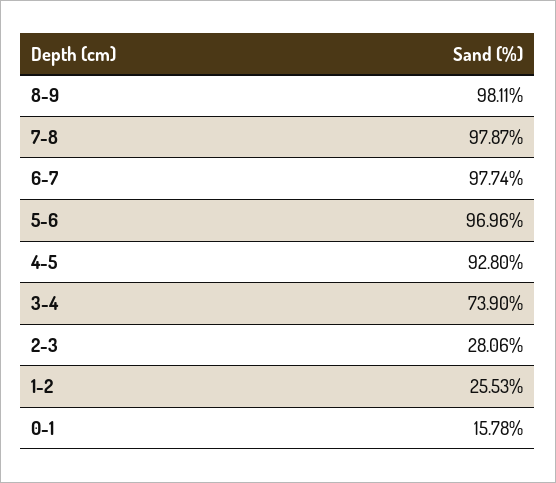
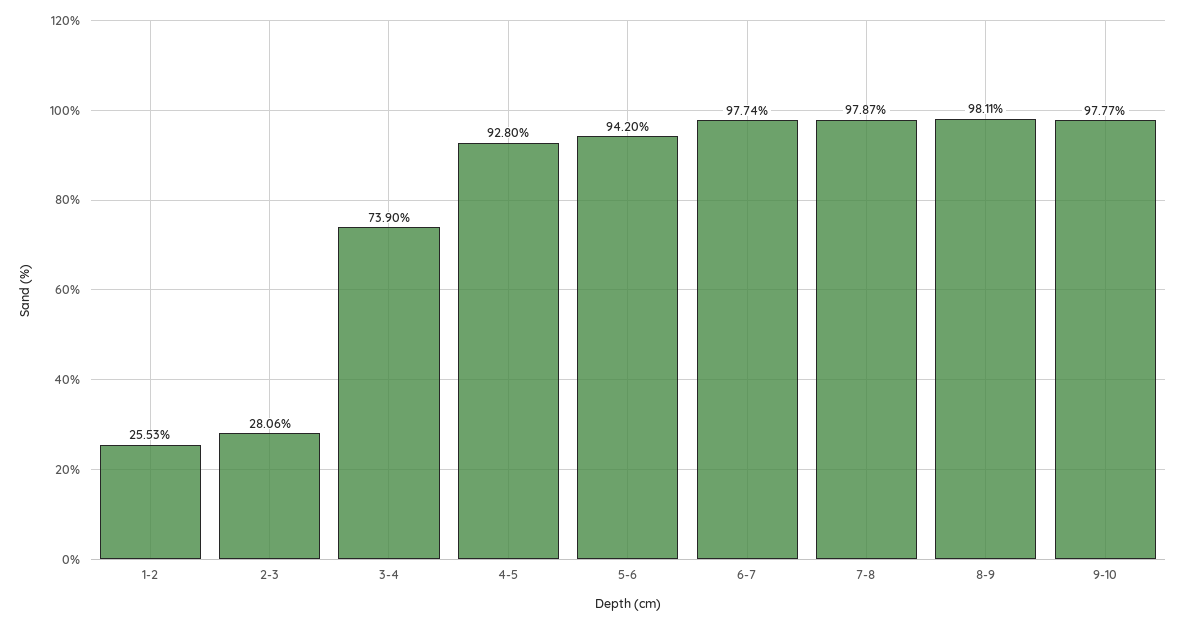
5-6: 96.96 -> 94.2
0-1: 15.78 -> none
9-10: none -> 97.77

